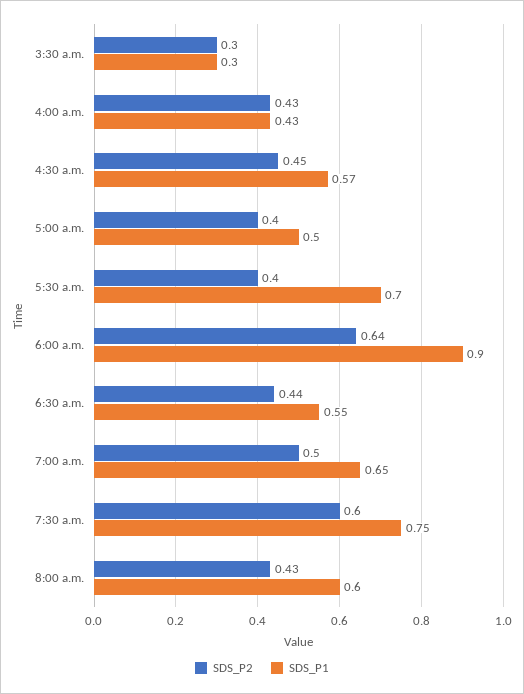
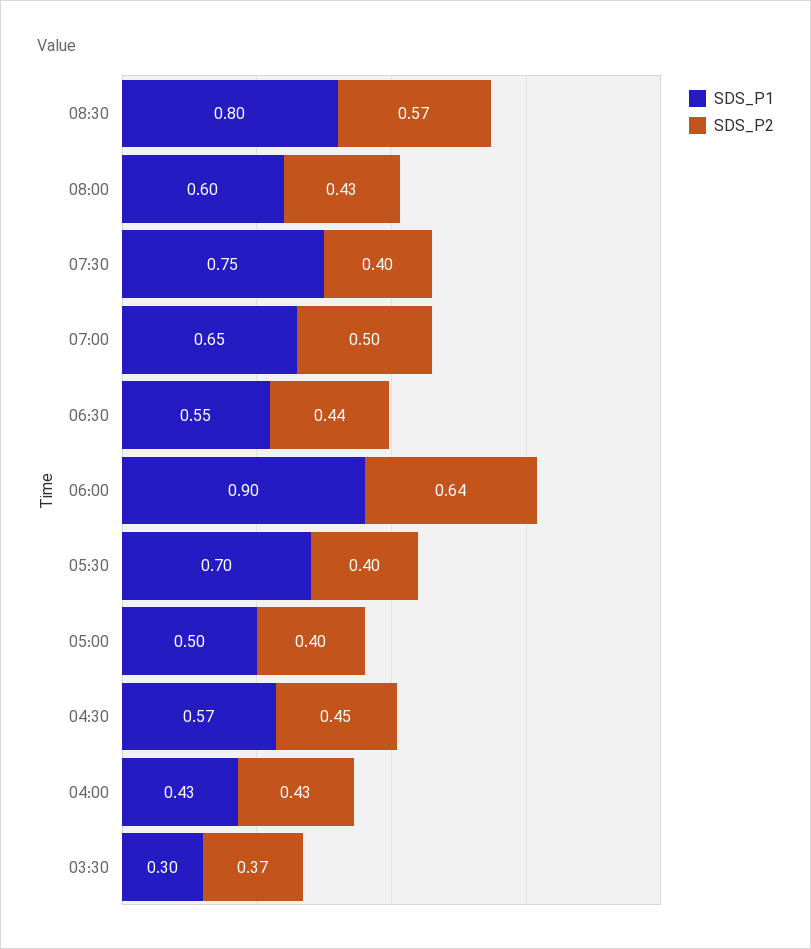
SDS_P2, 3:30 a.m.: 0.3 -> 0.37
SDS_P2, 7:30 a.m.: 0.6 -> 0.4
SDS_P1, 08:30: none -> 0.8
SDS_P2, 08:30: none -> 0.57

